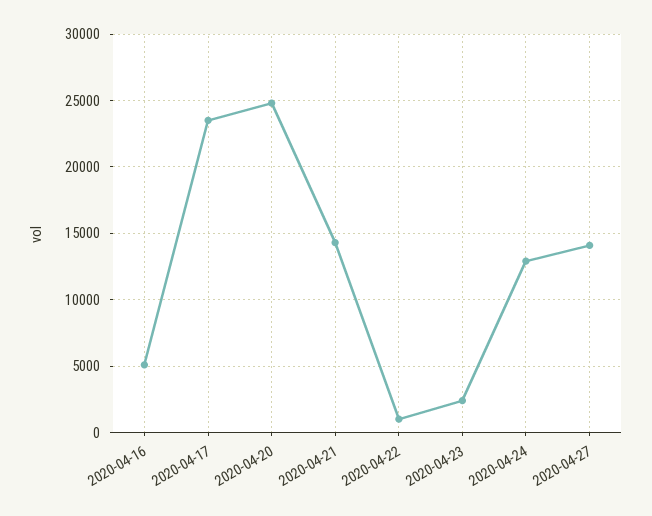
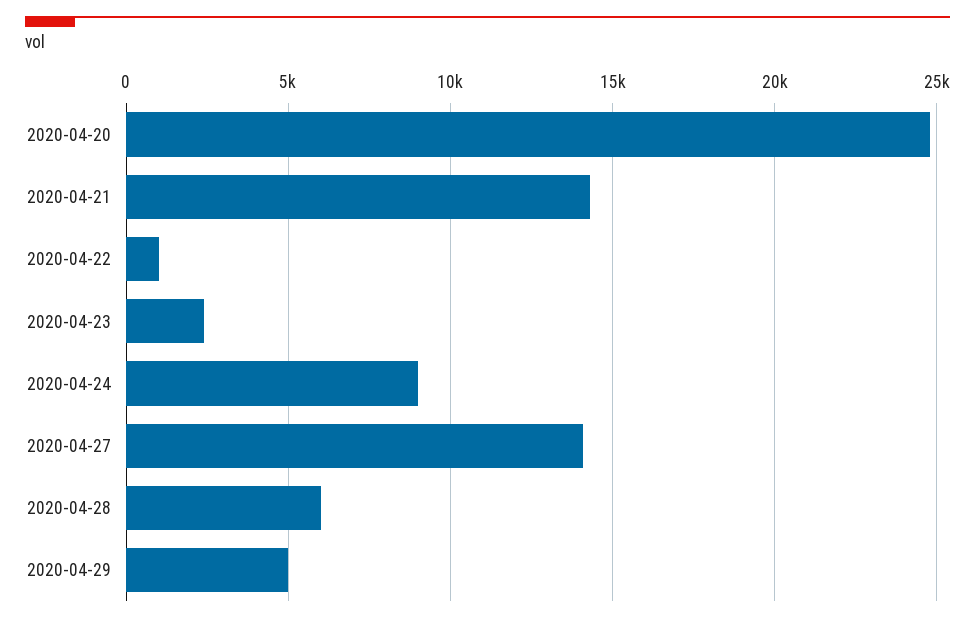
2020-04-16: 5000 -> none
2020-04-17: 23500 -> none
2020-04-24: 13000 -> 9000
2020-04-28: none -> 6000
2020-04-29: none -> 5000

